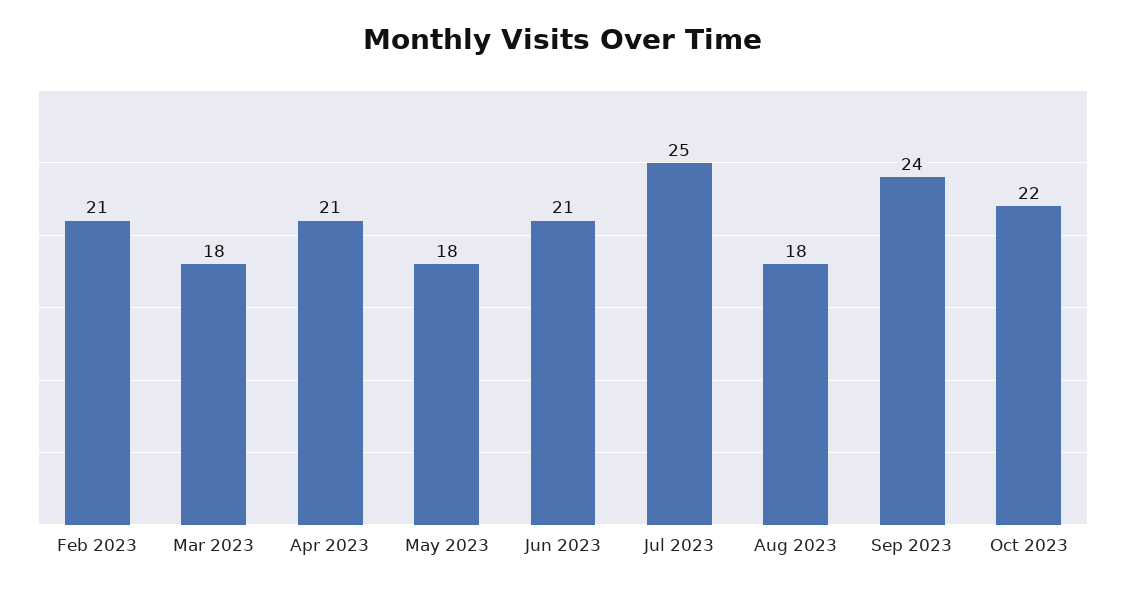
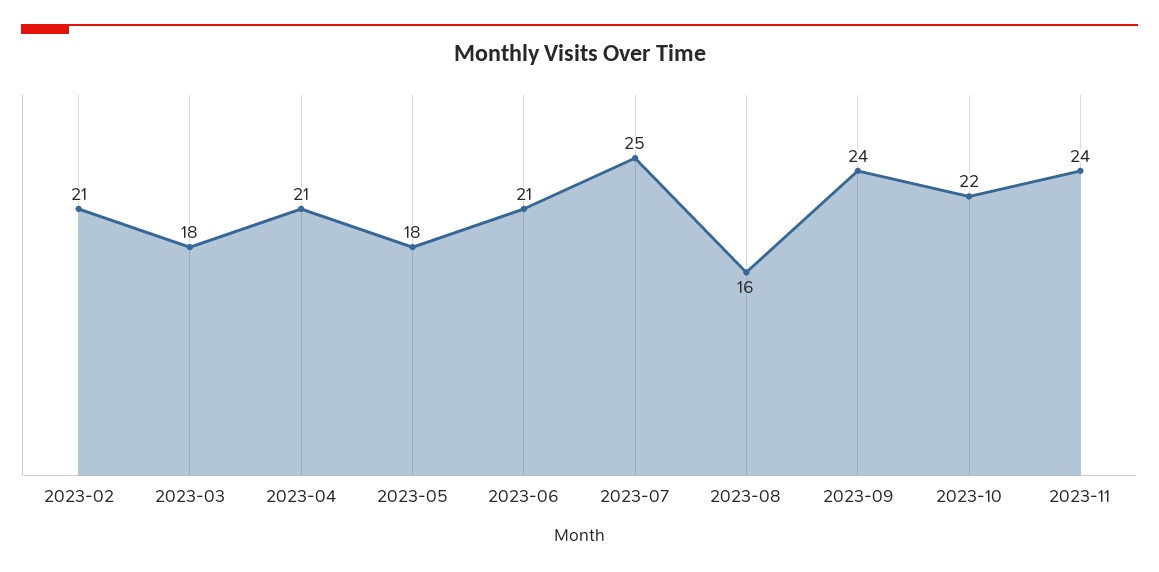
Aug 2023: 18 -> 16
2023-11: none -> 24

